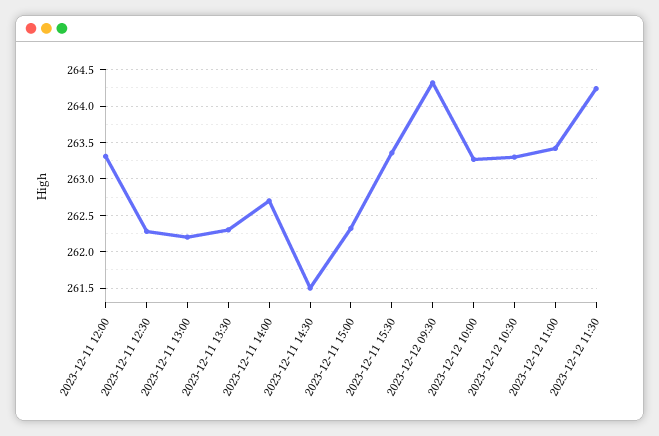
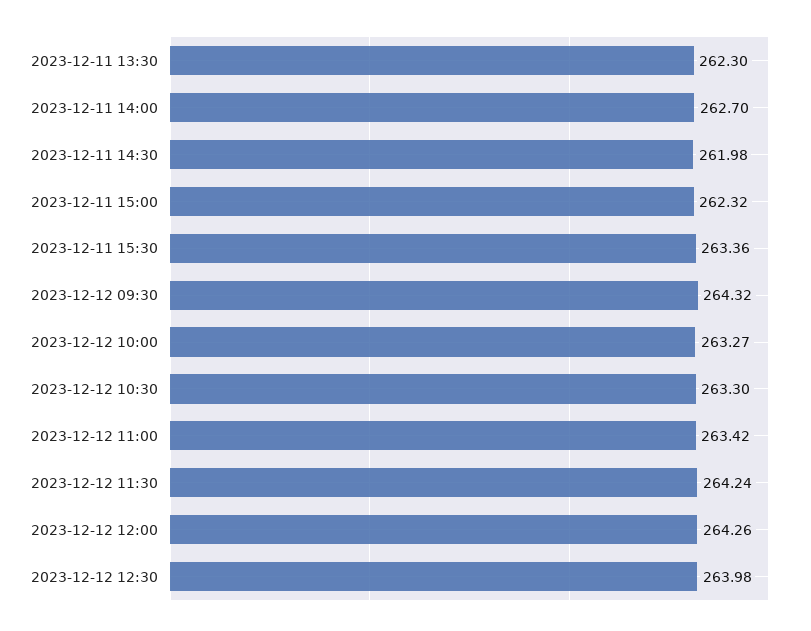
2023-12-11 12:00: 263.3 -> none
2023-12-11 12:30: 262.3 -> none
2023-12-11 13:00: 262.2 -> none
2023-12-11 14:30: 261.5 -> 261.98
2023-12-12 12:00: none -> 264.26
2023-12-12 12:30: none -> 263.98

